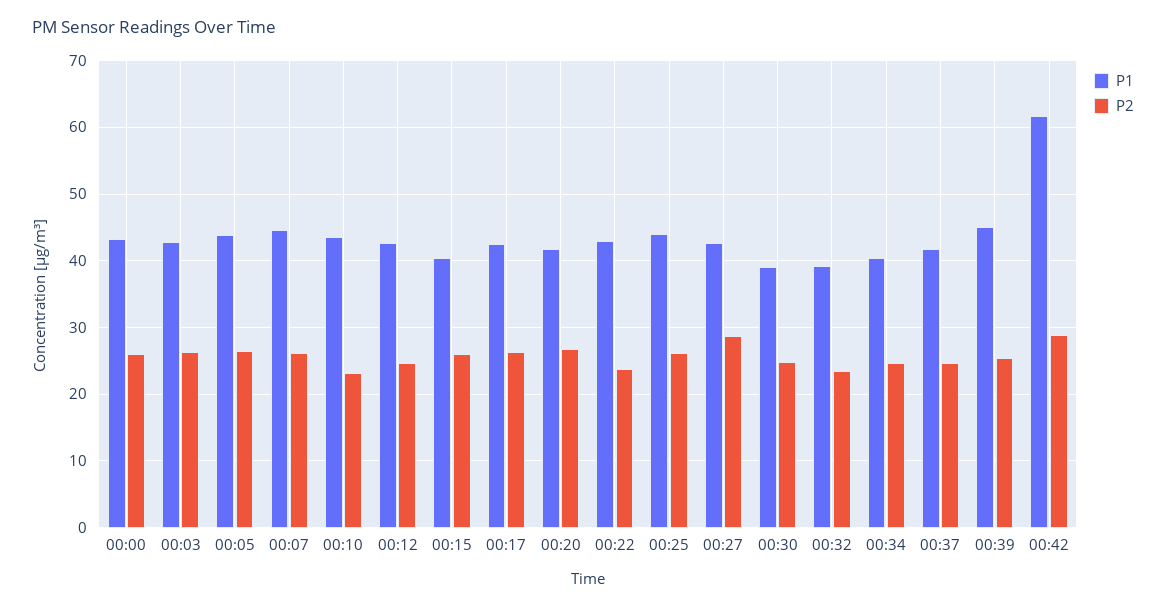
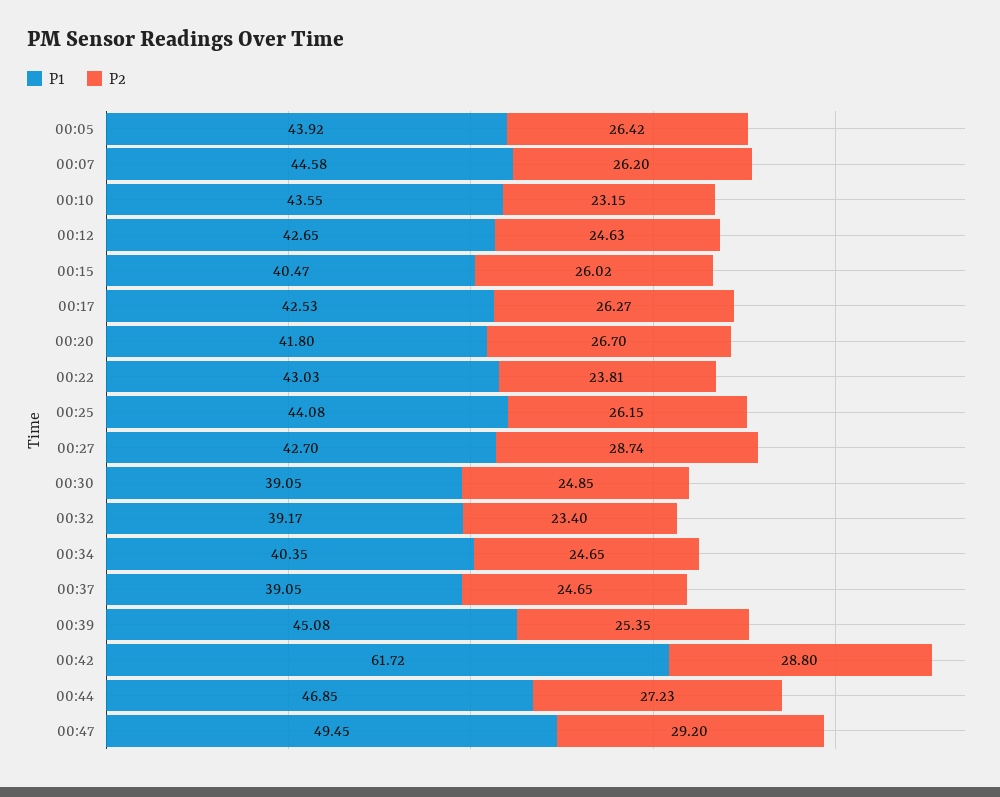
P1, 00:00: 43 -> none
P2, 00:00: 26 -> none
P1, 00:03: 43 -> none
P2, 00:03: 26 -> none
P1, 00:37: 42 -> 39.05
P1, 00:44: none -> 46.85
P2, 00:44: none -> 27.23
P1, 00:47: none -> 49.45
P2, 00:47: none -> 29.2

